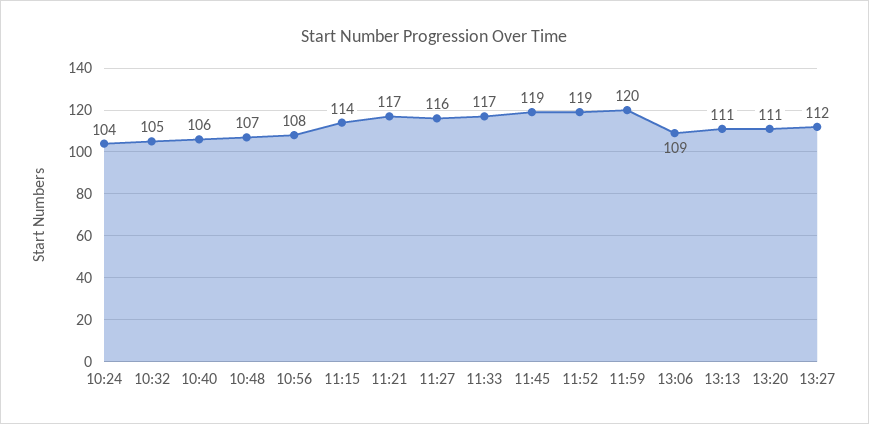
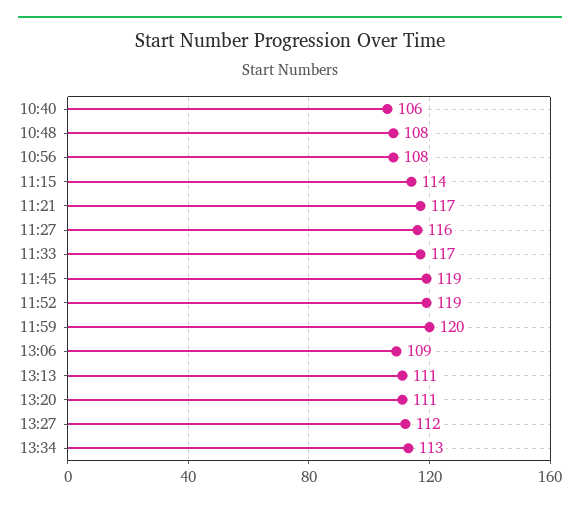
10:24: 104 -> none
10:32: 105 -> none
10:48: 107 -> 108
13:34: none -> 113

